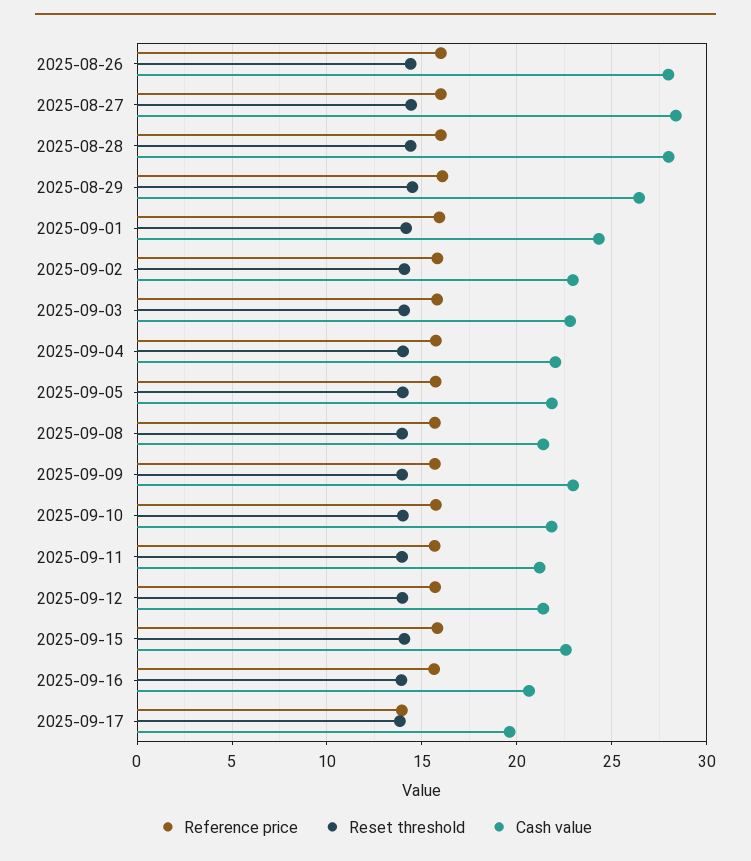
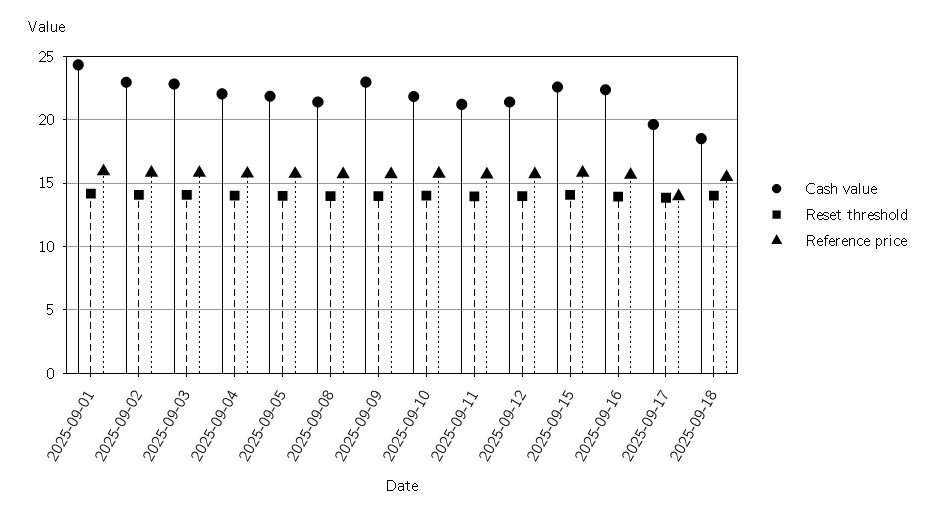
Reference price, 2025-08-26: 16 -> none
Reset threshold, 2025-08-26: 14.5 -> none
Cash value, 2025-08-26: 28 -> none
Reference price, 2025-08-27: 16 -> none
Reset threshold, 2025-08-27: 14.5 -> none
Cash value, 2025-08-27: 28.5 -> none
Reference price, 2025-08-28: 16 -> none
Reset threshold, 2025-08-28: 14.5 -> none
Cash value, 2025-08-28: 28 -> none
Reference price, 2025-08-29: 16 -> none
Reset threshold, 2025-08-29: 14.5 -> none
Cash value, 2025-08-29: 26.5 -> none
Cash value, 2025-09-16: 20.5 -> 22.5
Cash value, 2025-09-18: none -> 18.5
Reset threshold, 2025-09-18: none -> 14
Reference price, 2025-09-18: none -> 15.5

